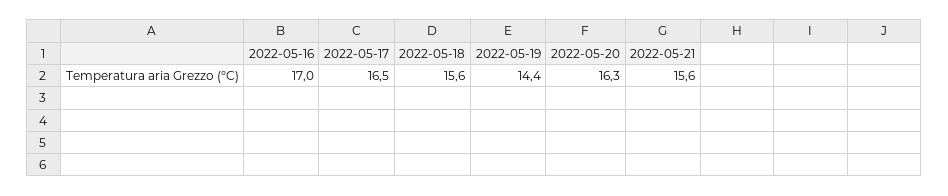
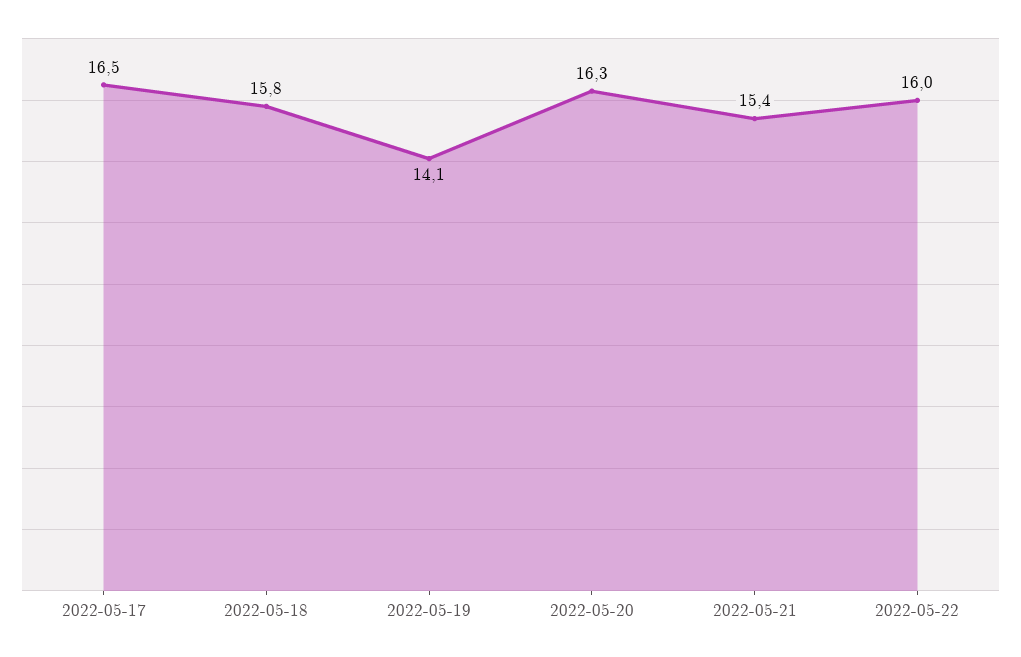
2022-05-16: 17 -> none
2022-05-18: 15.6 -> 15.8
2022-05-19: 14.4 -> 14.1
2022-05-21: 15.6 -> 15.4
2022-05-22: none -> 16

